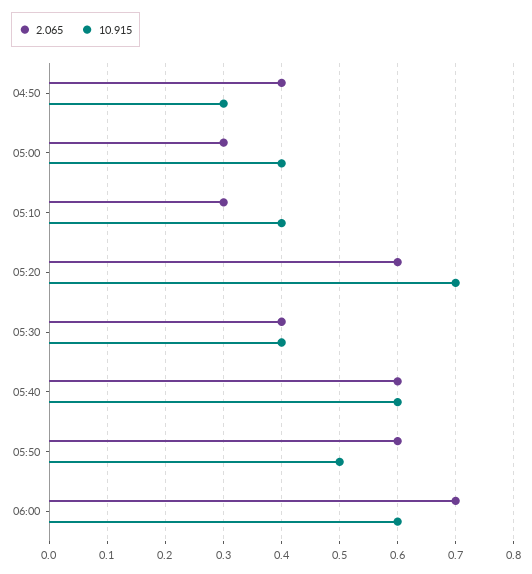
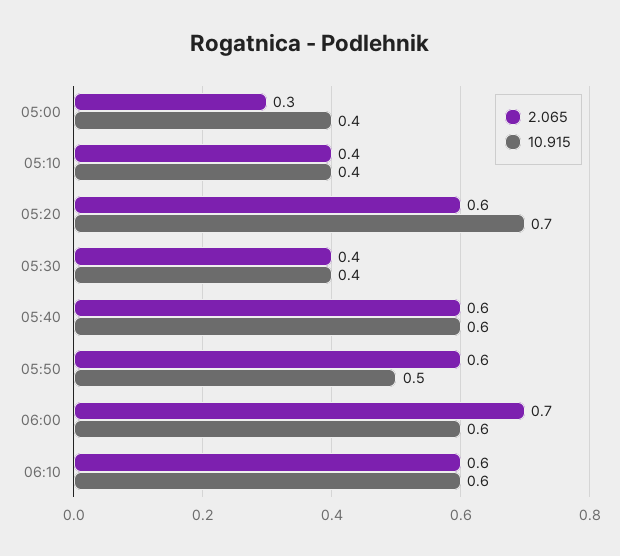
2.065, 04:50: 0.4 -> none
10.915, 04:50: 0.3 -> none
2.065, 05:10: 0.3 -> 0.4
2.065, 06:10: none -> 0.6
10.915, 06:10: none -> 0.6

